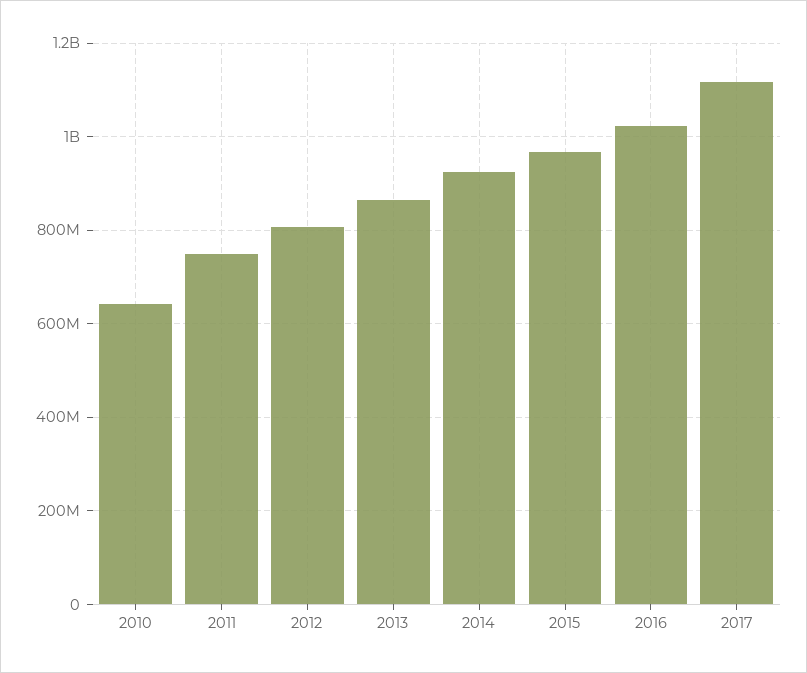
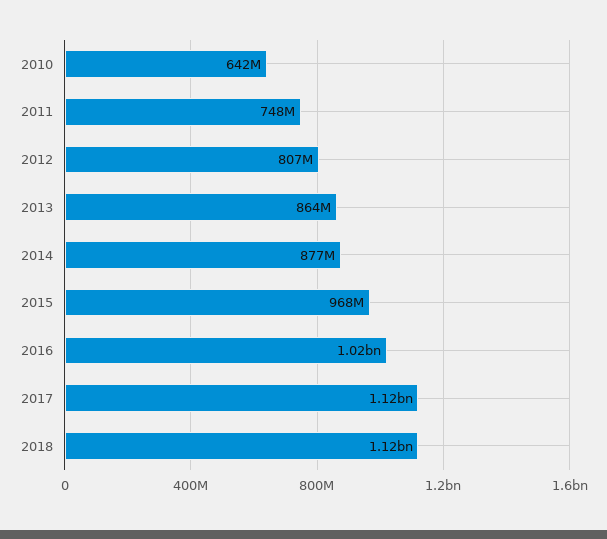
2014: 920000000 -> 877000000
2018: none -> 1120000000

